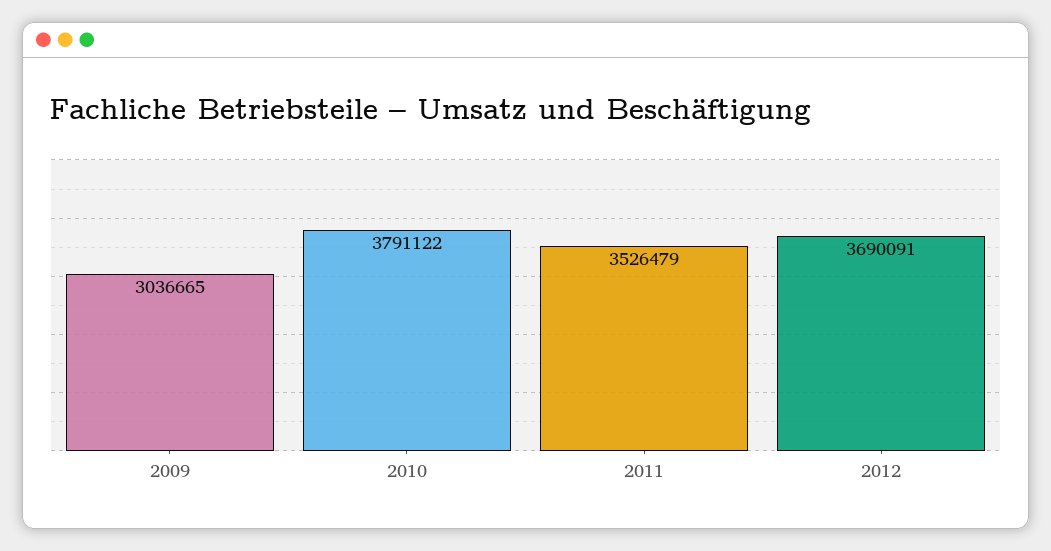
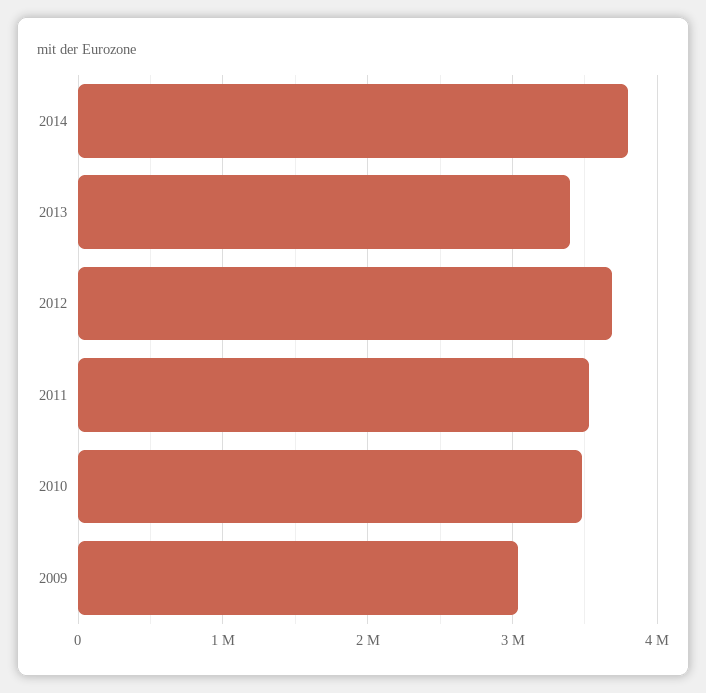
2010: 3791122 -> 3500000
2014: none -> 3800000
2013: none -> 3400000

